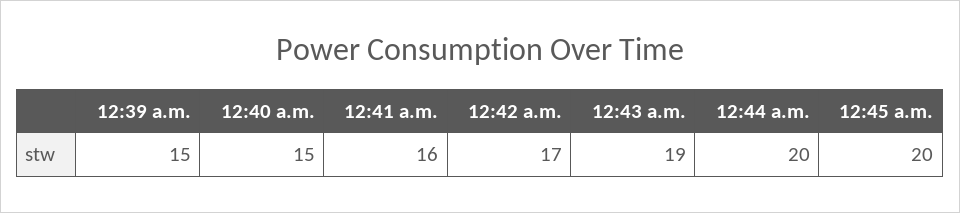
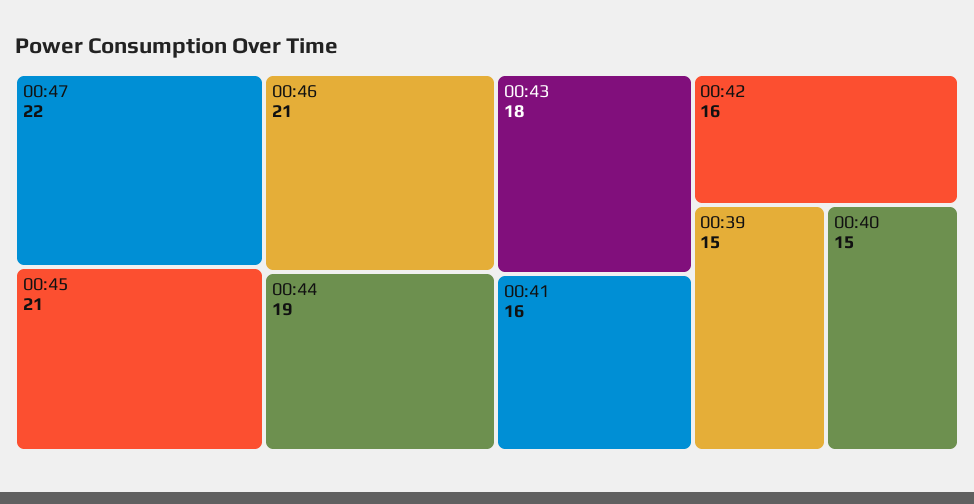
12:42 a.m.: 17 -> 16
12:43 a.m.: 19 -> 18
12:44 a.m.: 20 -> 19
12:45 a.m.: 20 -> 21
00:47: none -> 22
00:46: none -> 21

